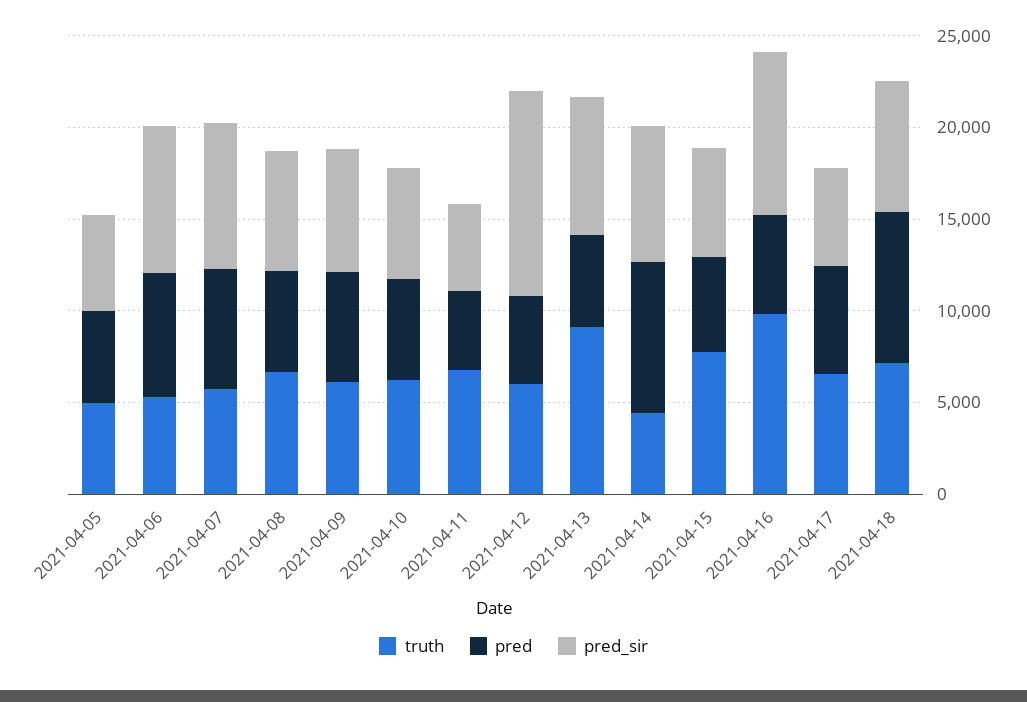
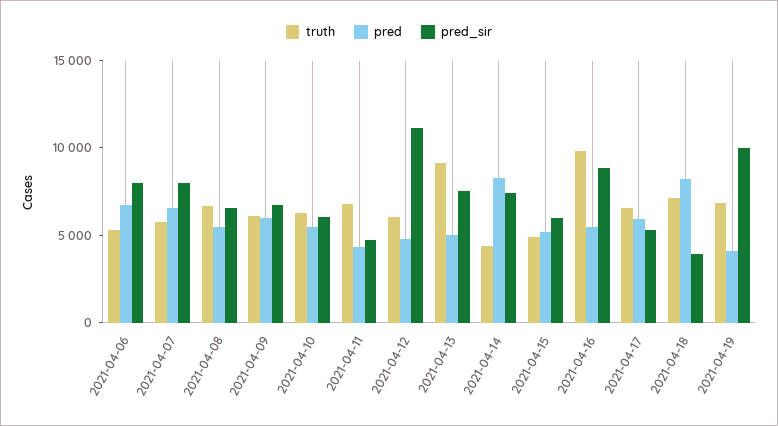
truth, 2021-04-05: 5000 -> none
pred, 2021-04-05: 5000 -> none
pred_sir, 2021-04-05: 5000 -> none
truth, 2021-04-15: 8000 -> 5000
pred_sir, 2021-04-18: 7000 -> 4000
truth, 2021-04-19: none -> 7000
pred, 2021-04-19: none -> 4000
pred_sir, 2021-04-19: none -> 10000

